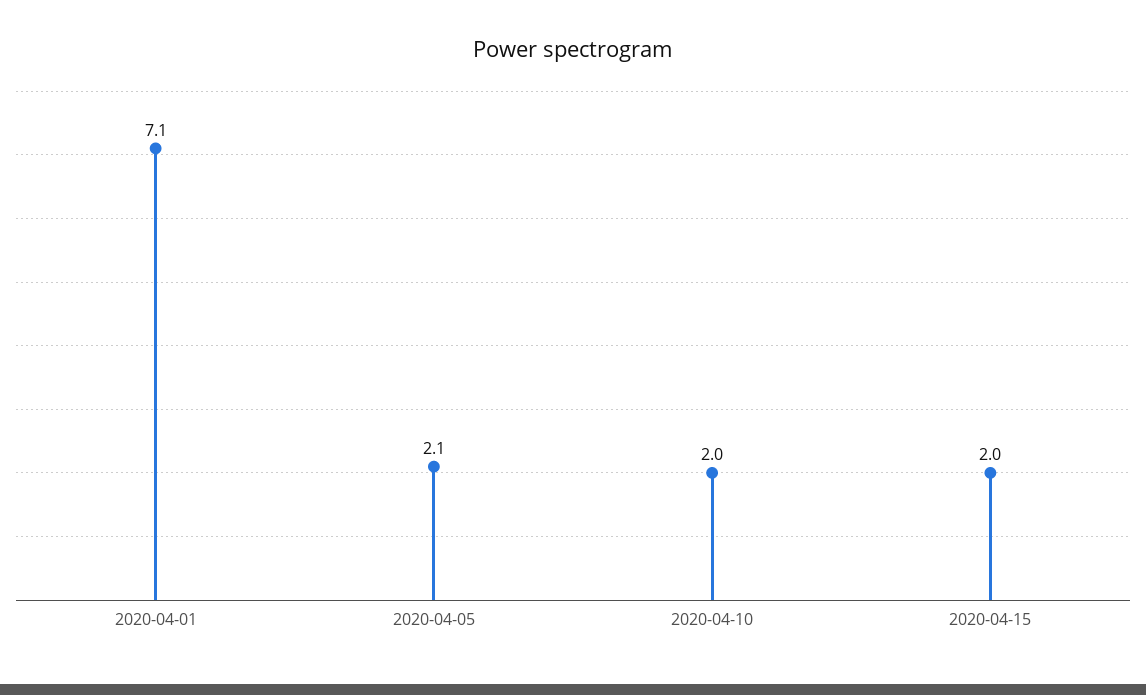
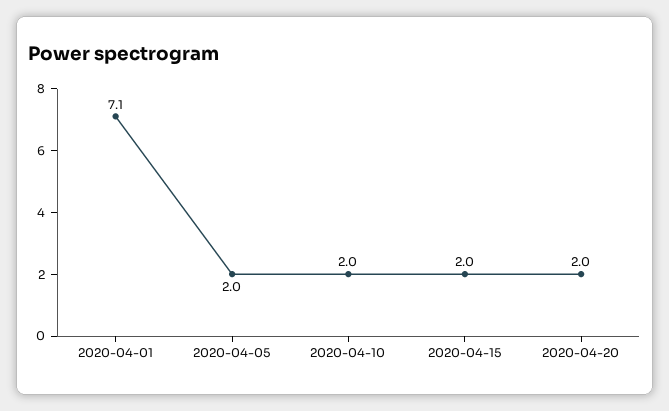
2020-04-05: 2.1 -> 2
2020-04-20: none -> 2

